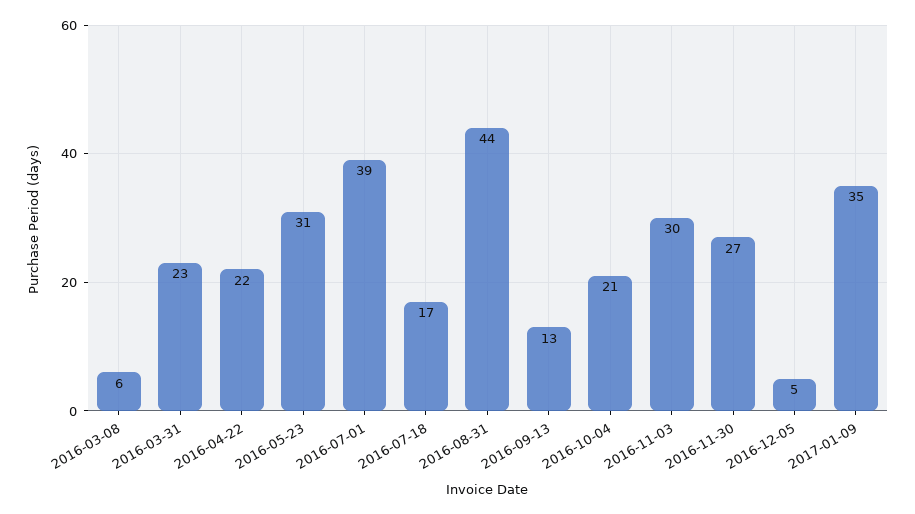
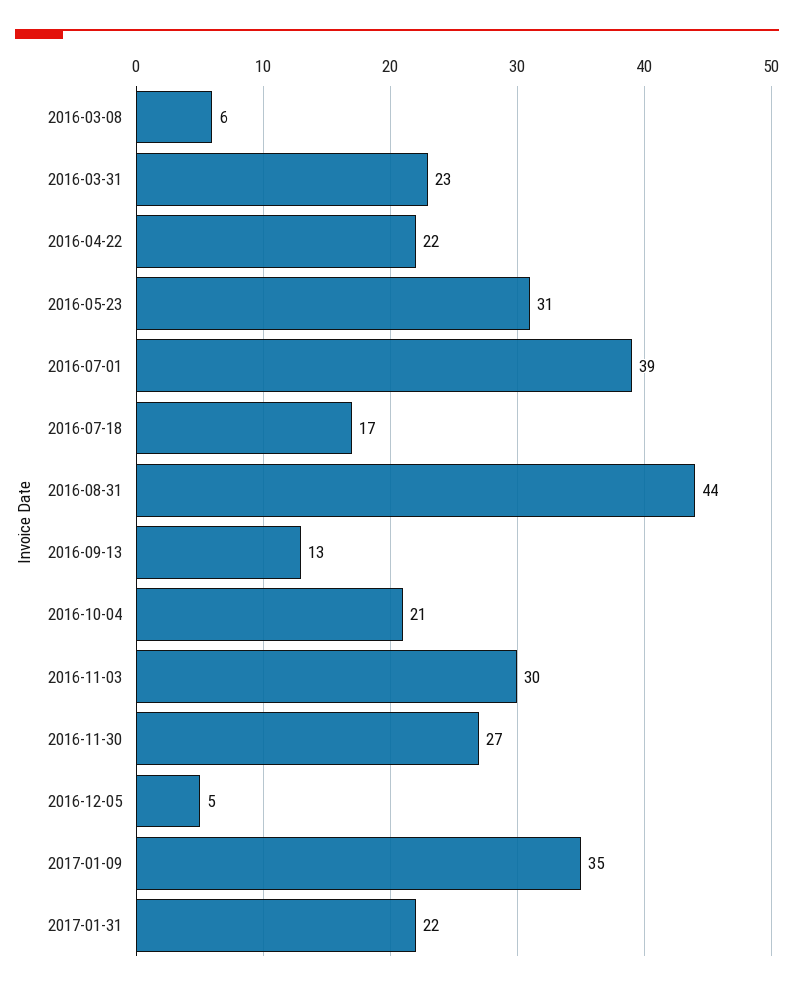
2017-01-31: none -> 22

